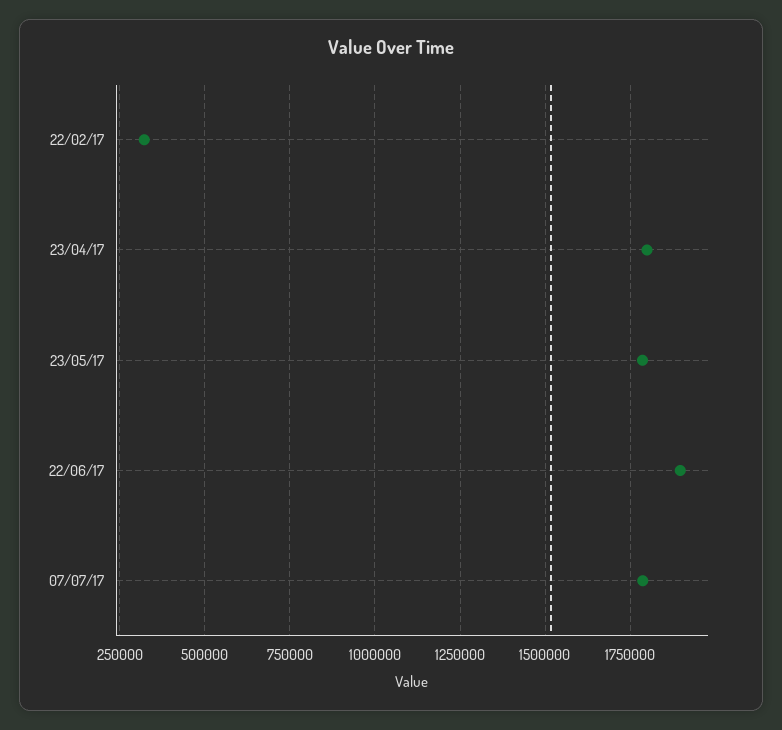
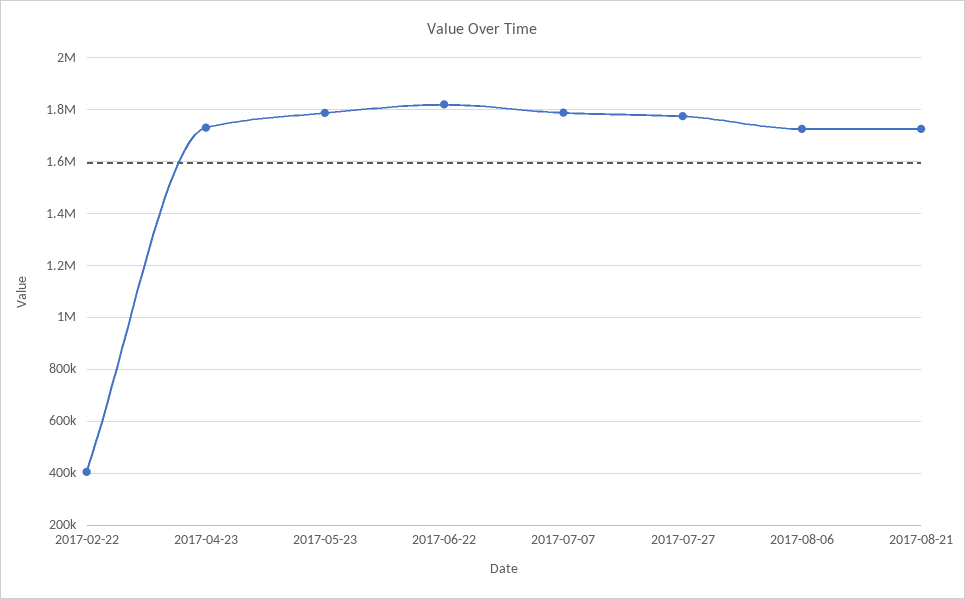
22/02/17: 325000 -> 400000
23/04/17: 1800000 -> 1725000
22/06/17: 1900000 -> 1825000
2017-07-27: none -> 1775000
2017-08-06: none -> 1725000
2017-08-21: none -> 1725000

